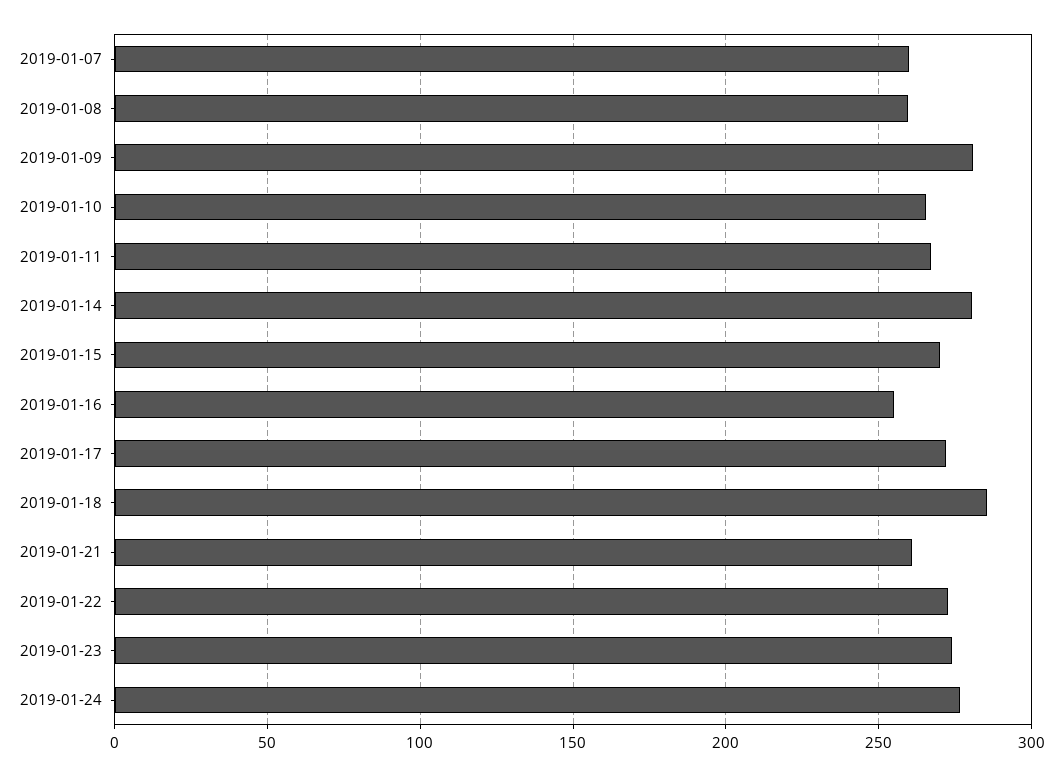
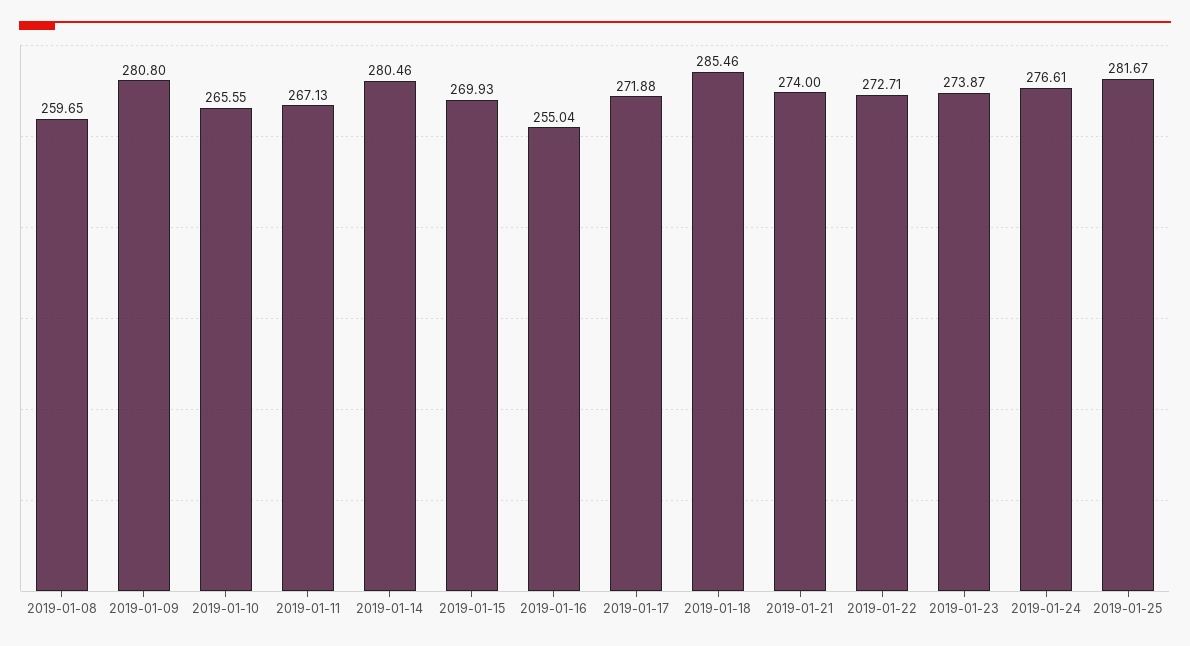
2019-01-07: 260 -> none
2019-01-21: 260 -> 274
2019-01-25: none -> 281.67

